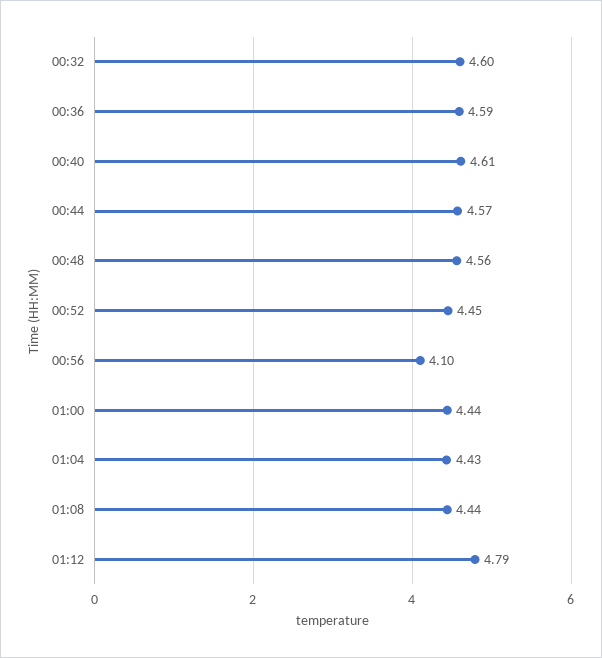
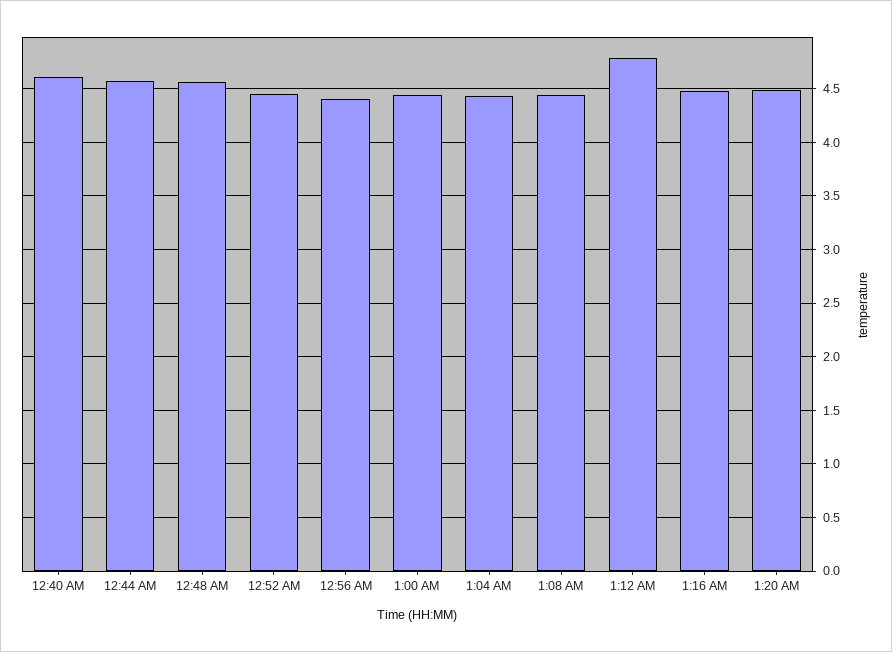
00:32: 4.6 -> none
00:36: 4.59 -> none
00:56: 4.1 -> 4.4
1:16 AM: none -> 4.5
1:20 AM: none -> 4.5

